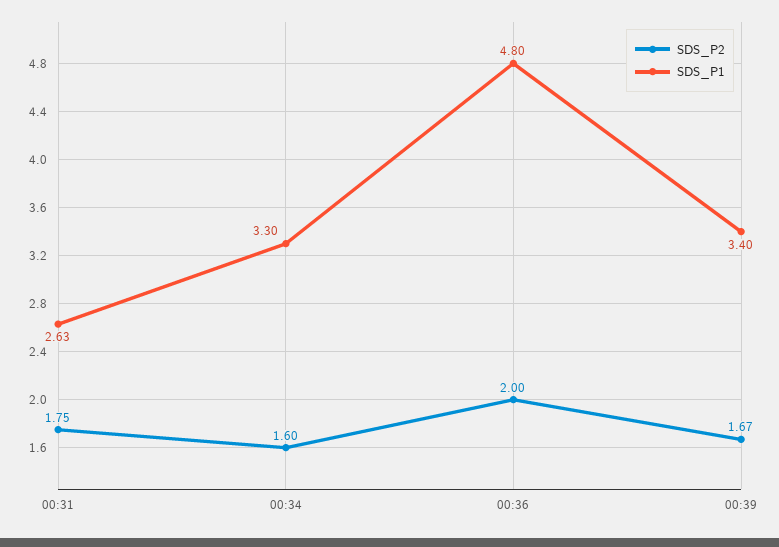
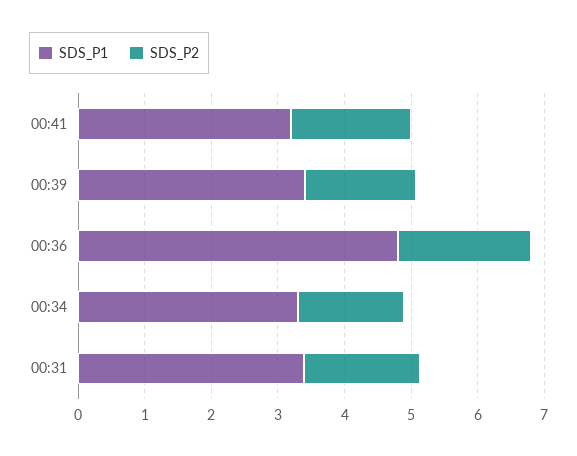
SDS_P1, 00:31: 2.63 -> 3.4
SDS_P1, 00:41: none -> 3.2
SDS_P2, 00:41: none -> 1.8

